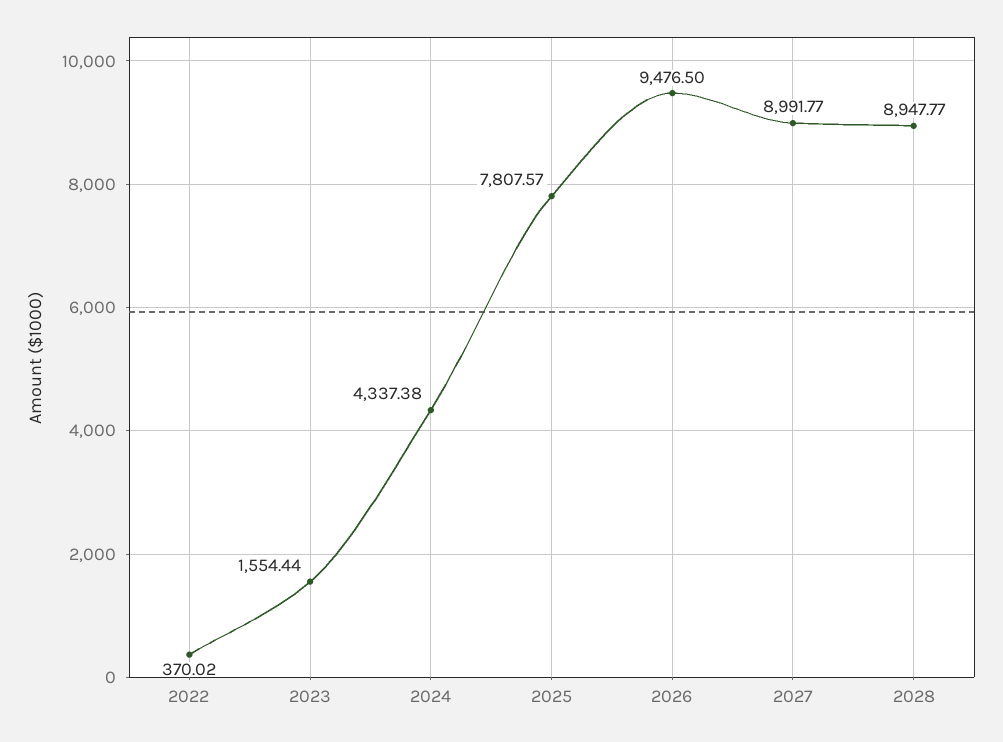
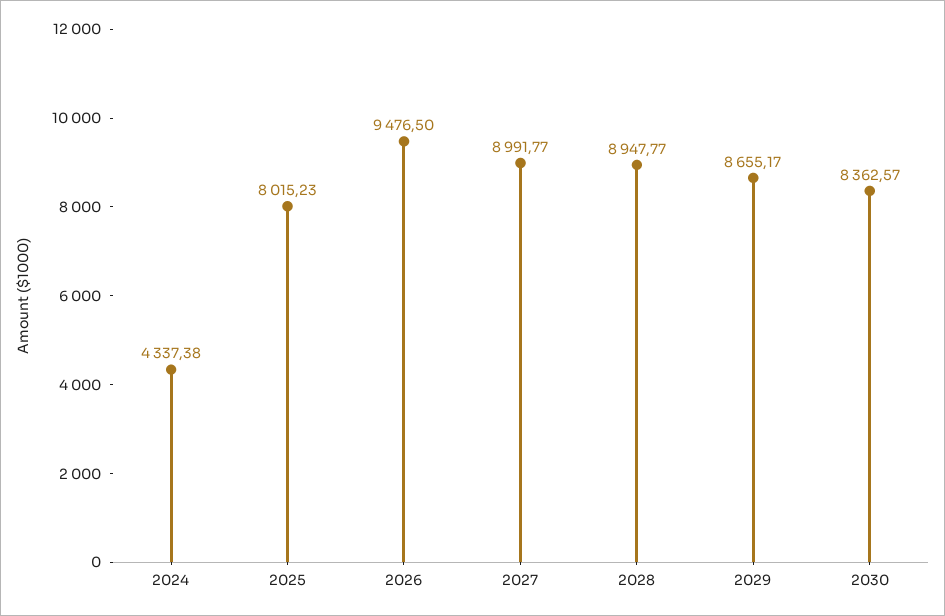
2022: 370.02 -> none
2023: 1554.44 -> none
2025: 7807.57 -> 8015.23
2029: none -> 8655.17
2030: none -> 8362.57

